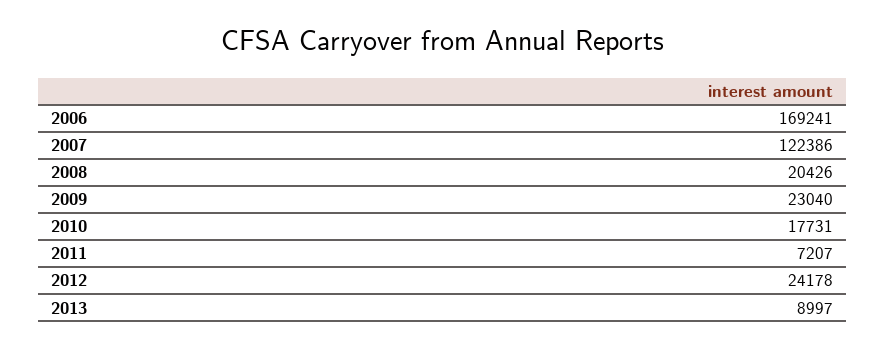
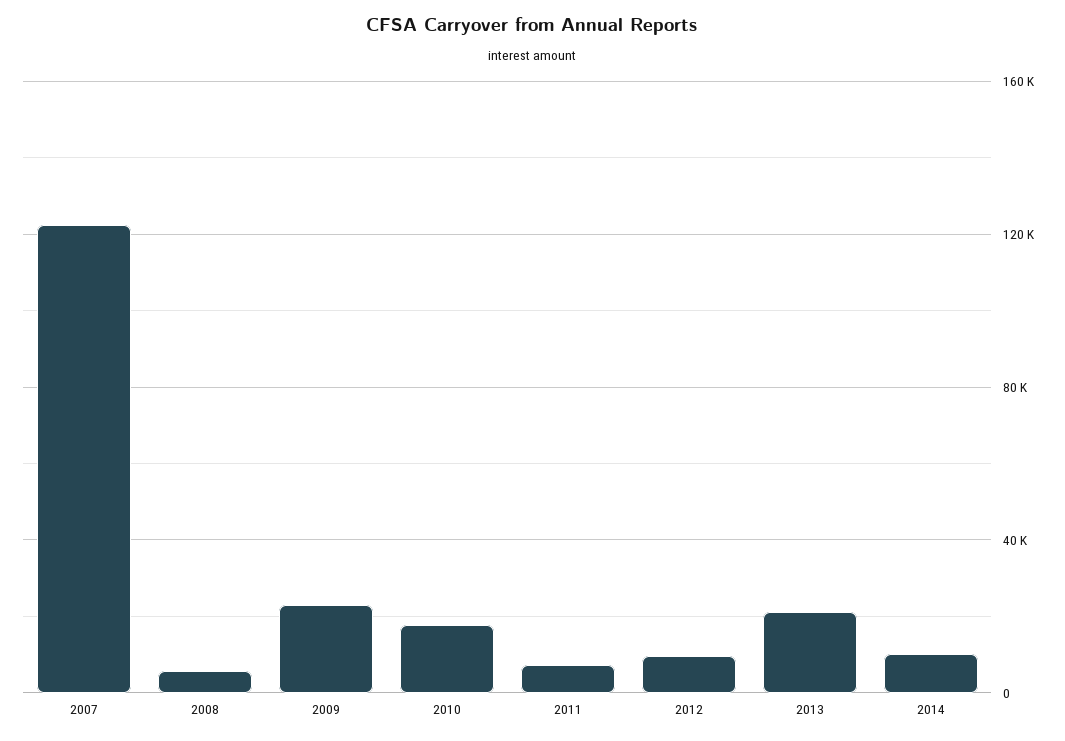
2006: 169241 -> none
2008: 20426 -> 5000
2012: 24178 -> 10000
2013: 8997 -> 20000
2014: none -> 10000

